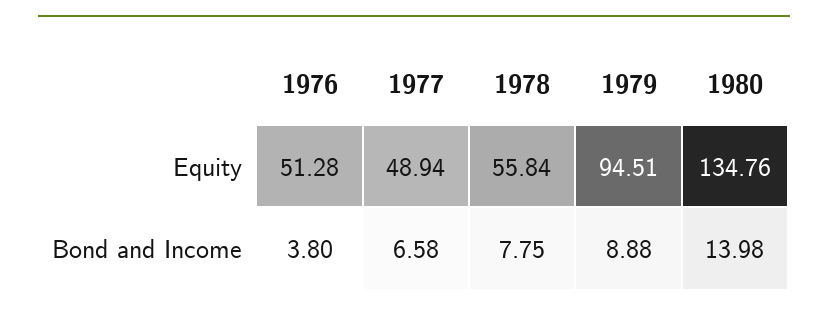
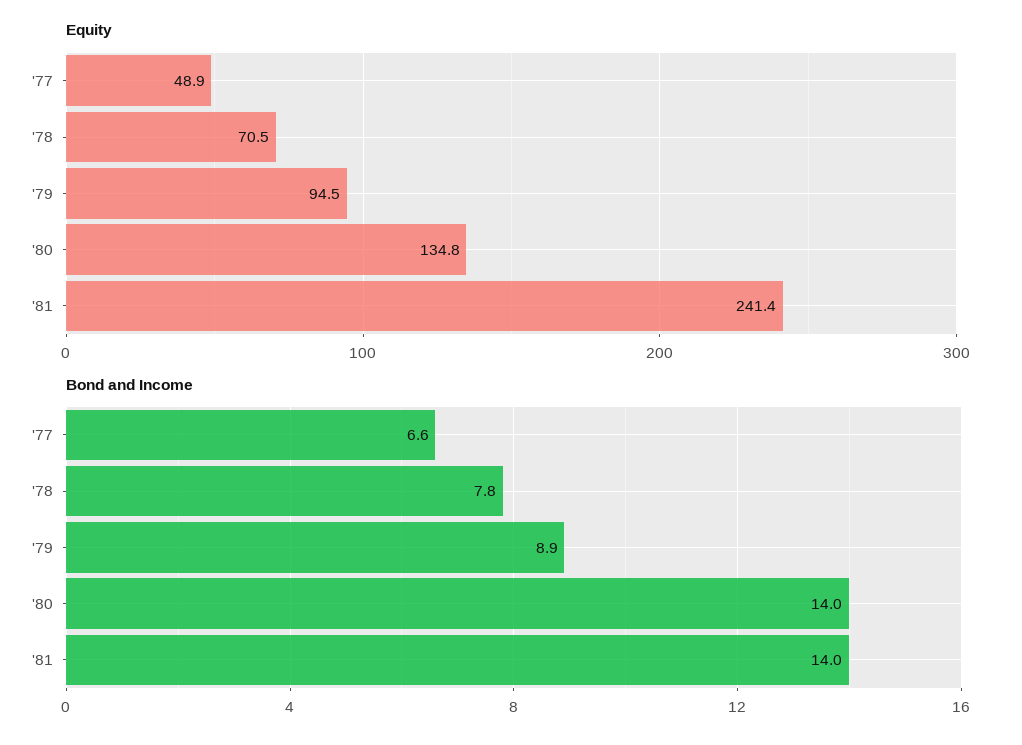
Equity, 1976: 51.28 -> none
Equity, 1978: 55.84 -> 70.5
Bond and Income, 1976: 3.8 -> none
Equity, '81: none -> 241.4
Bond and Income, '81: none -> 14

